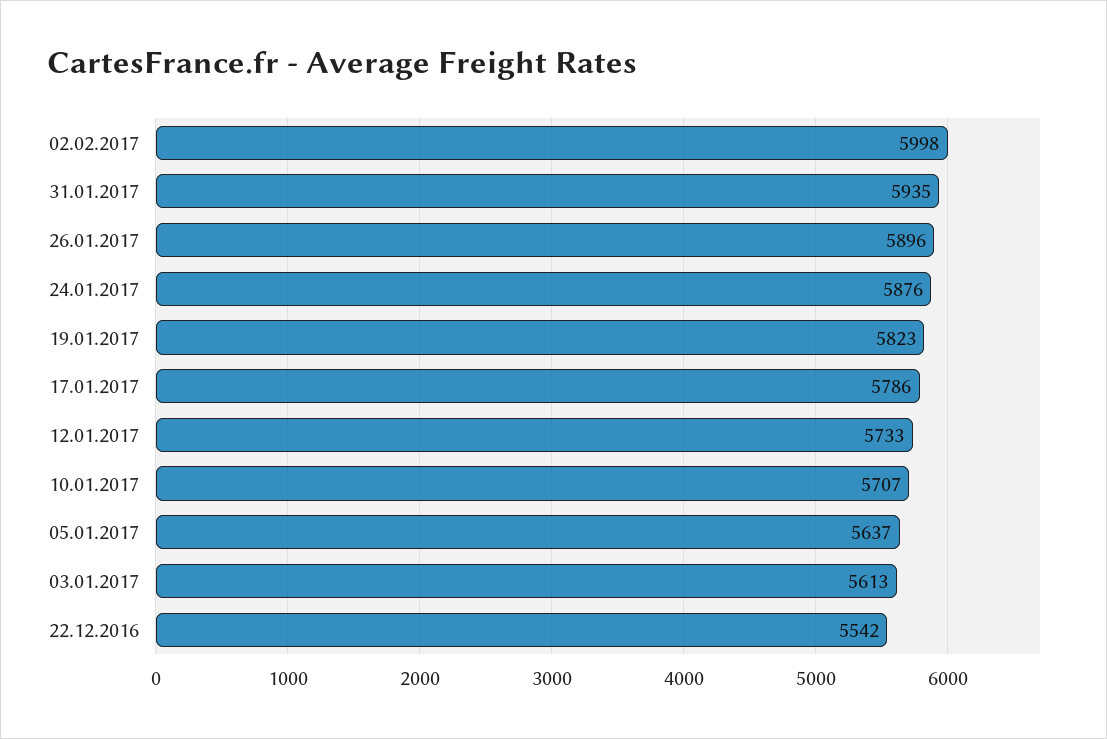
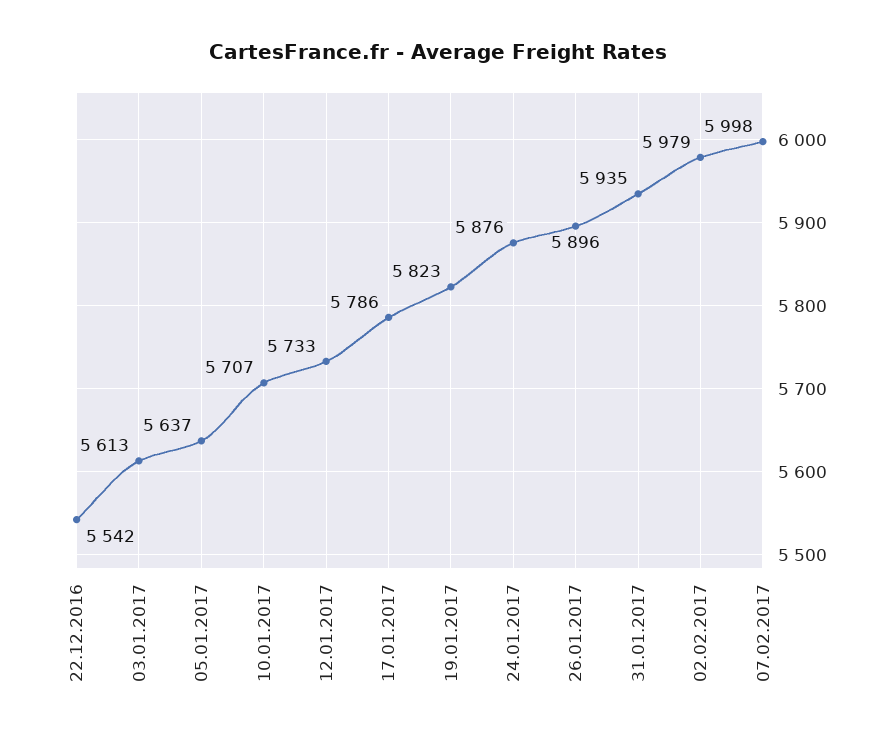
02.02.2017: 5998 -> 5979
07.02.2017: none -> 5998

